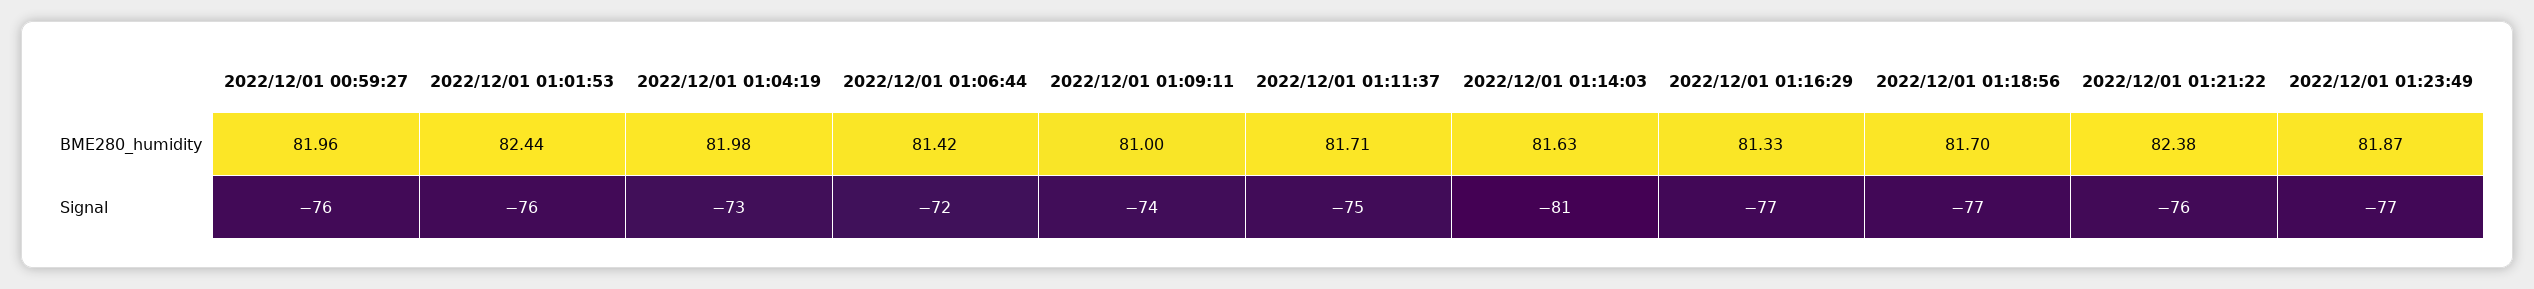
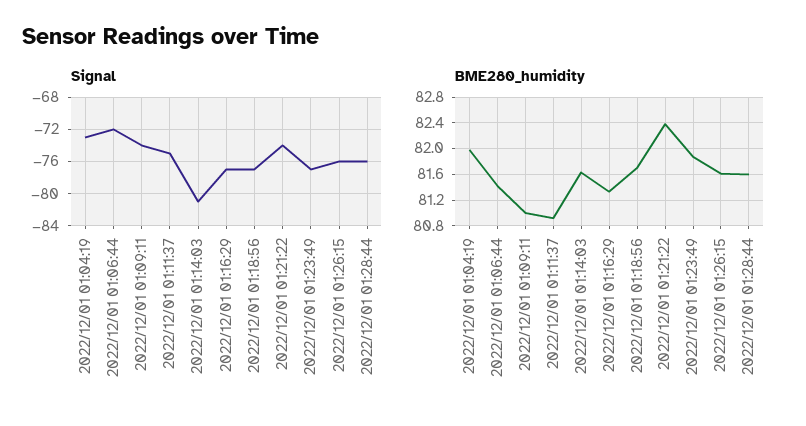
BME280_humidity, 2022/12/01 00:59:27: 81.96 -> none
BME280_humidity, 2022/12/01 01:01:53: 82.44 -> none
BME280_humidity, 2022/12/01 01:11:37: 81.71 -> 80.9
Signal, 2022/12/01 00:59:27: -76 -> none
Signal, 2022/12/01 01:01:53: -76 -> none
Signal, 2022/12/01 01:21:22: -76 -> -74
Signal, 2022/12/01 01:26:15: none -> -76
Signal, 2022/12/01 01:28:44: none -> -76
BME280_humidity, 2022/12/01 01:26:15: none -> 81.6
BME280_humidity, 2022/12/01 01:28:44: none -> 81.6

